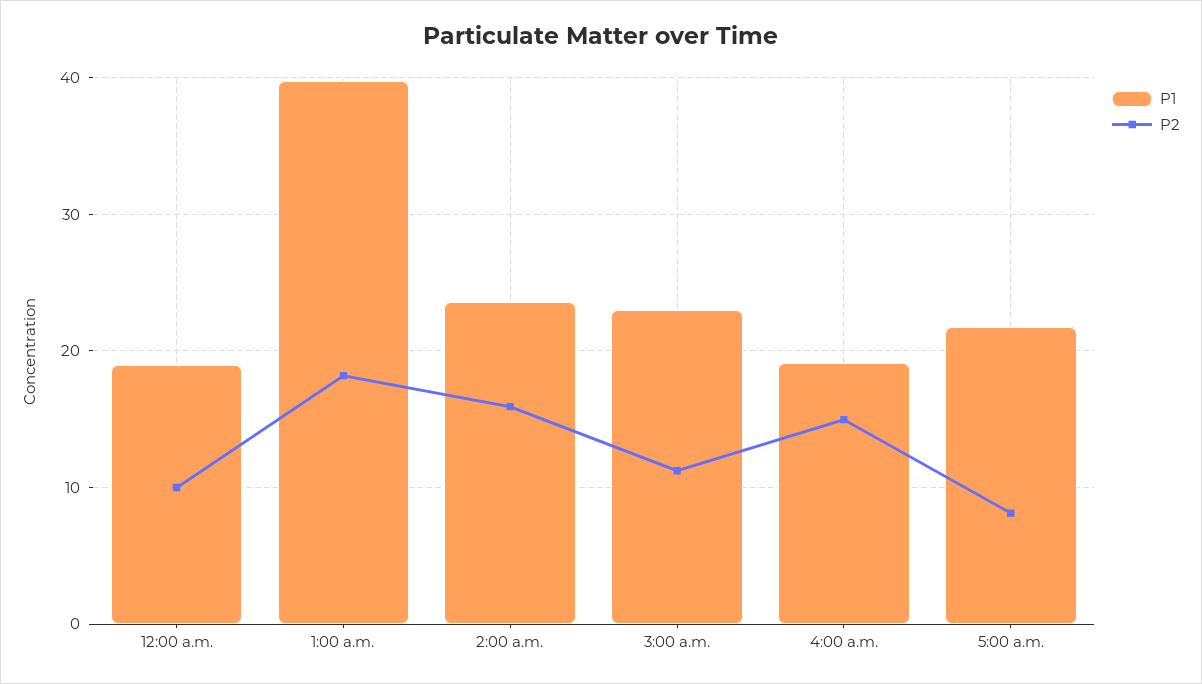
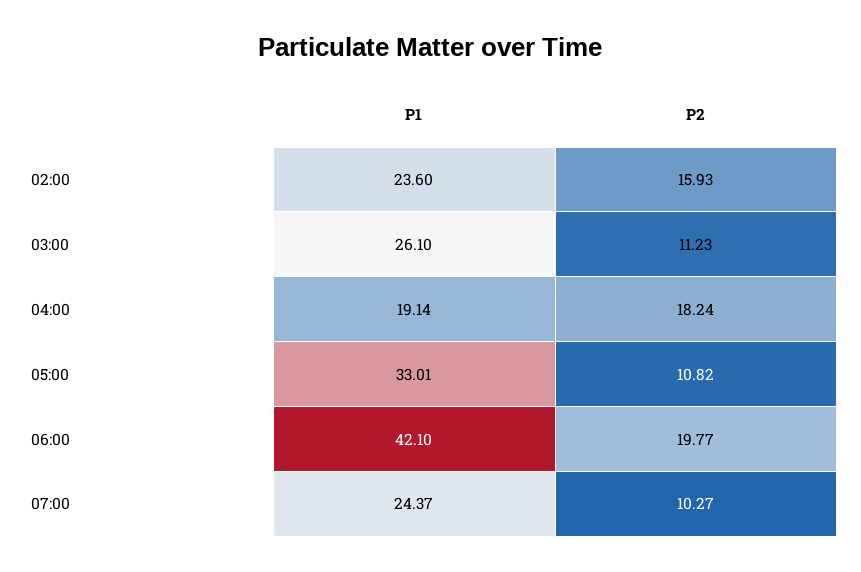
P1, 12:00 a.m.: 19 -> none
P2, 12:00 a.m.: 10 -> none
P1, 1:00 a.m.: 40 -> none
P2, 1:00 a.m.: 18 -> none
P1, 3:00 a.m.: 23 -> 26.1
P2, 4:00 a.m.: 15 -> 18.24
P1, 5:00 a.m.: 22 -> 33.01
P2, 5:00 a.m.: 8 -> 10.82
P1, 06:00: none -> 42.1
P2, 06:00: none -> 19.77
P1, 07:00: none -> 24.37
P2, 07:00: none -> 10.27

